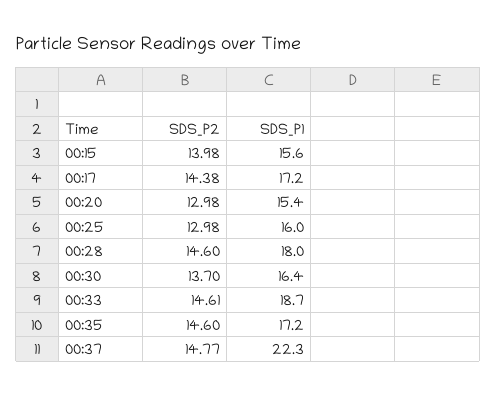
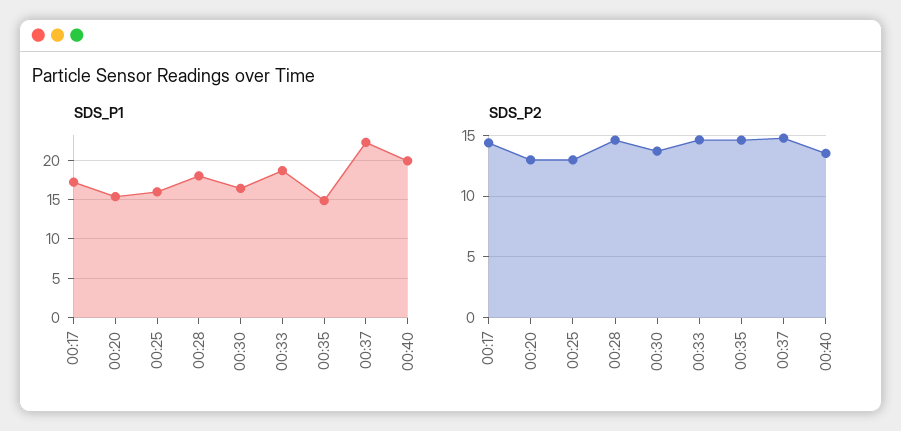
SDS_P2, 00:15: 13.98 -> none
SDS_P1, 00:15: 15.6 -> none
SDS_P1, 00:35: 17.2 -> 15
SDS_P1, 00:40: none -> 20
SDS_P2, 00:40: none -> 13.5

